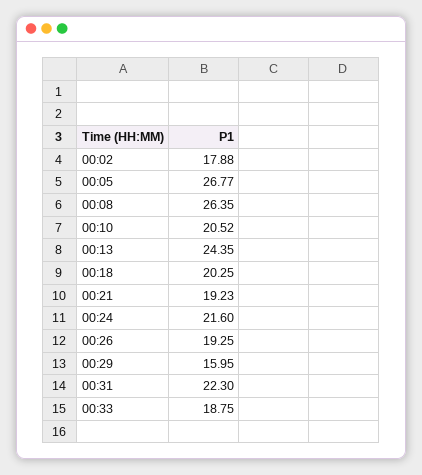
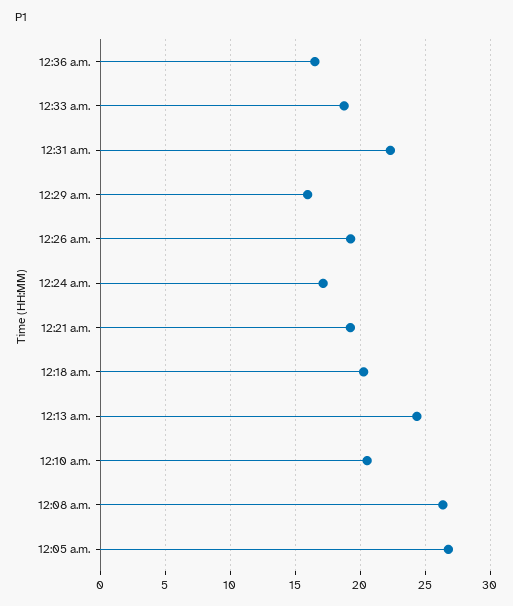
00:02: 17.88 -> none
00:24: 21.6 -> 17
12:36 a.m.: none -> 16.5

